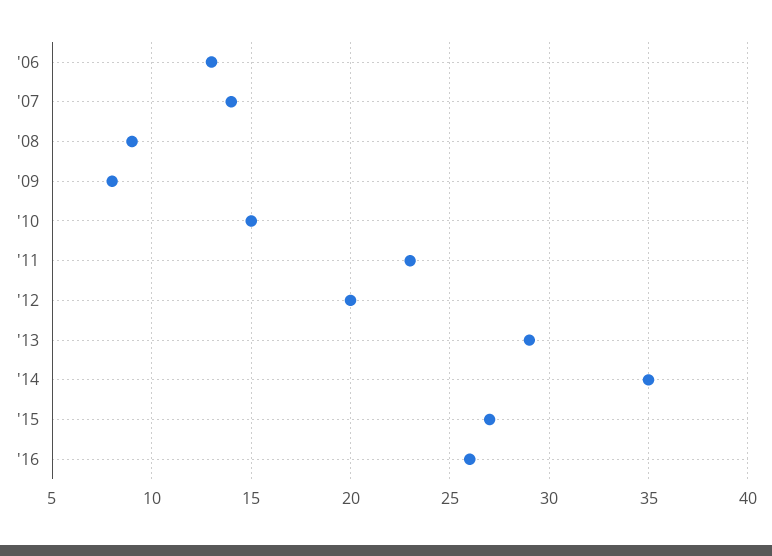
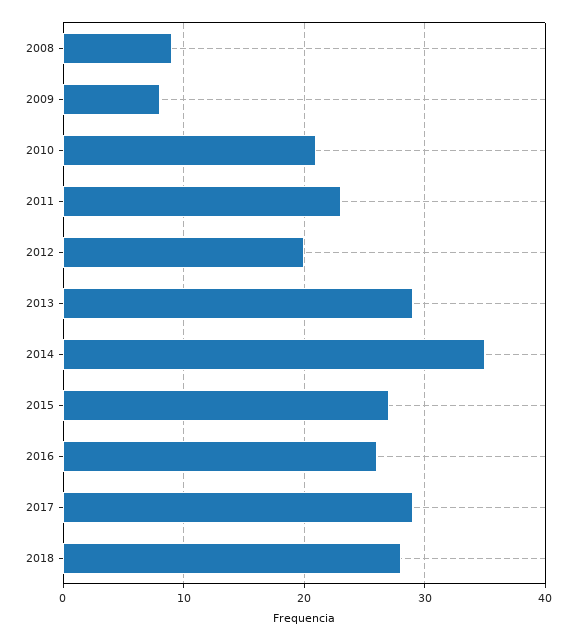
'06: 13 -> none
'07: 14 -> none
'10: 15 -> 21
2017: none -> 29
2018: none -> 28

